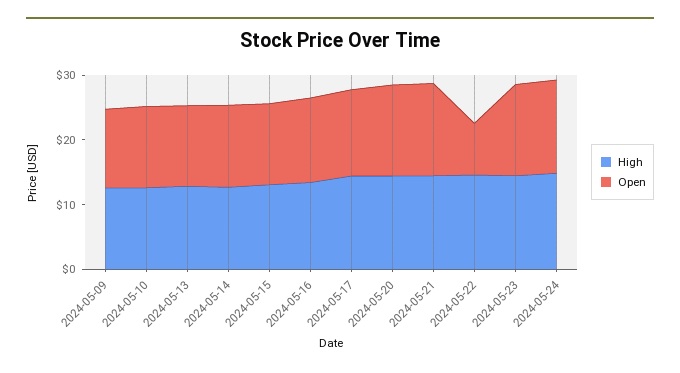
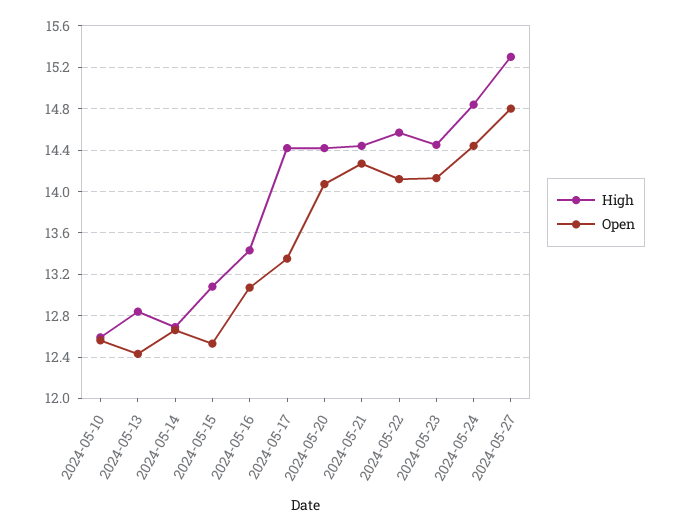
High, 2024-05-09: 12 -> none
Open, 2024-05-09: 12 -> none
Open, 2024-05-22: 8 -> 14.1
High, 2024-05-27: none -> 15.3
Open, 2024-05-27: none -> 14.8

